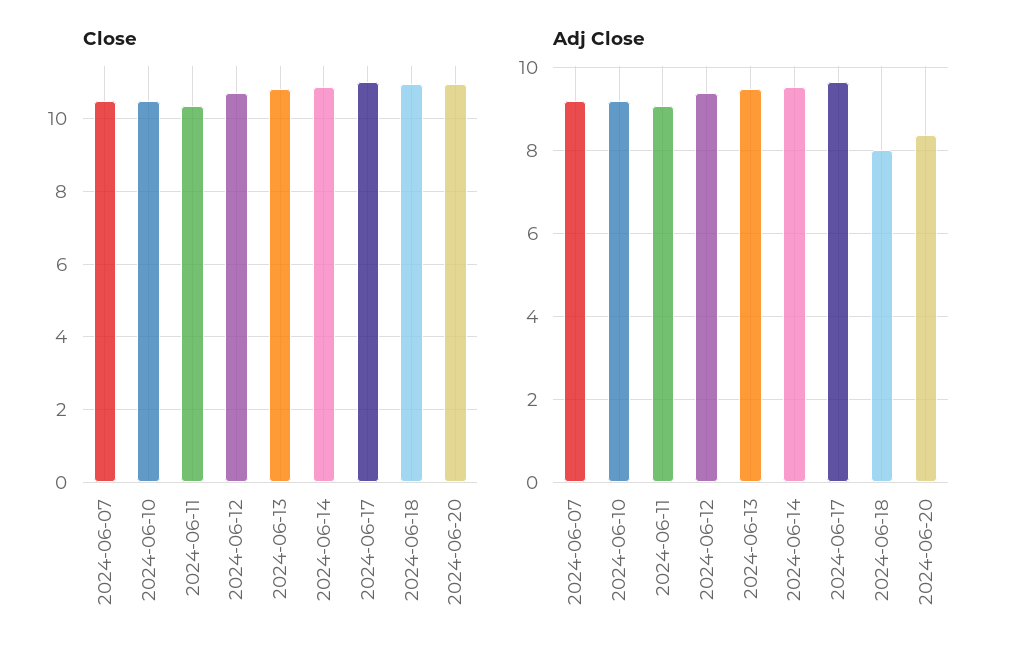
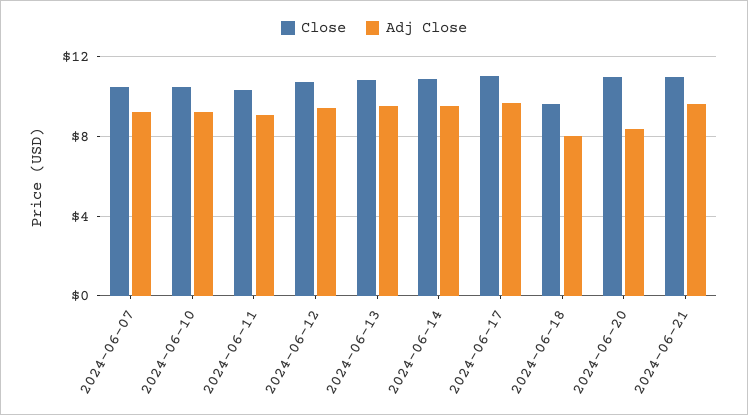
Close, 2024-06-18: 11 -> 9.5
Close, 2024-06-21: none -> 11
Adj Close, 2024-06-21: none -> 9.5

